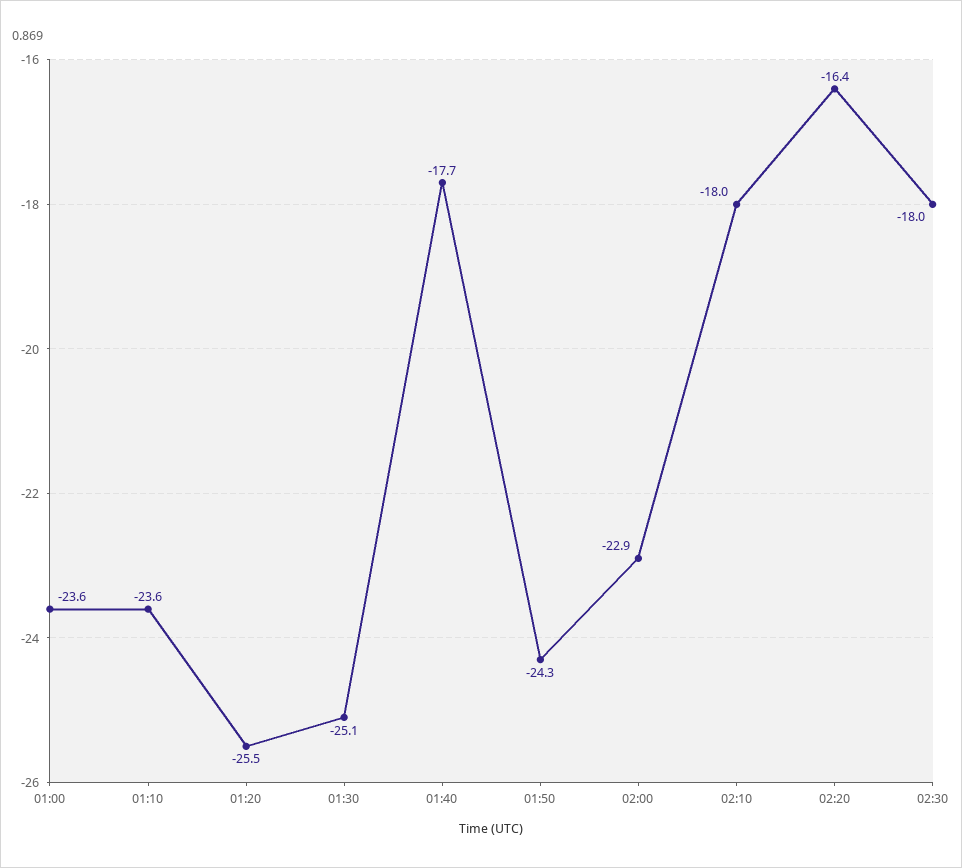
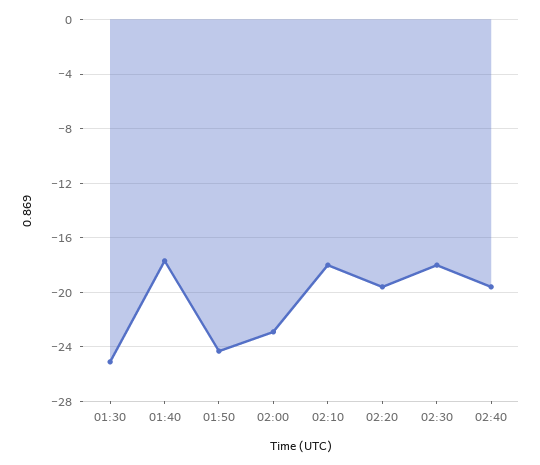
01:00: -23.6 -> none
01:10: -23.6 -> none
01:20: -25.5 -> none
02:20: -16.4 -> -19.5
02:40: none -> -19.5

